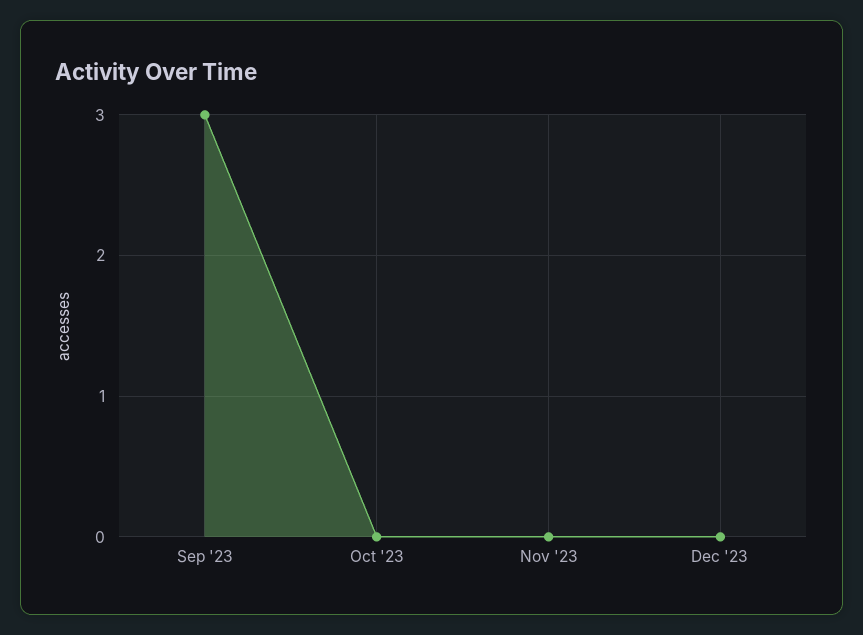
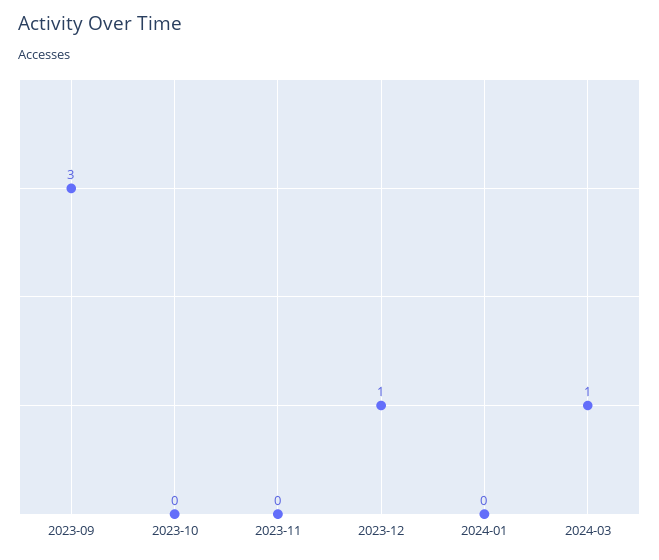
Dec '23: 0 -> 1
2024-01: none -> 0
2024-03: none -> 1

